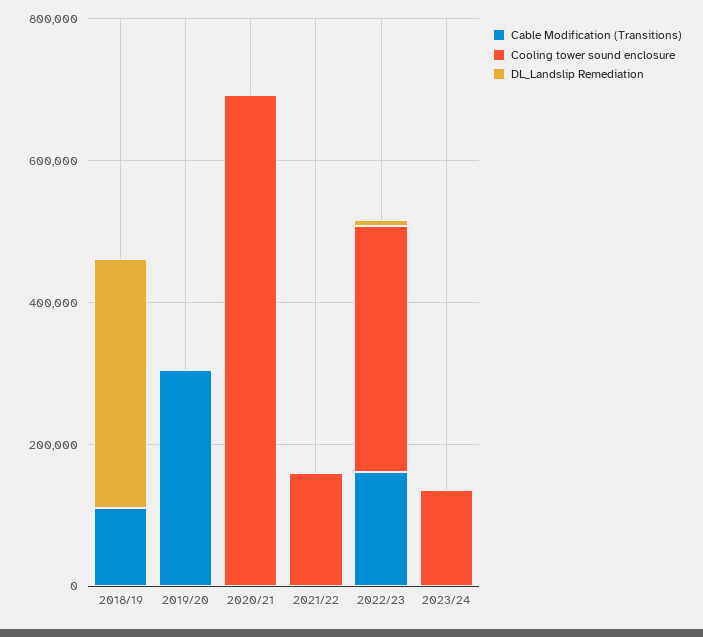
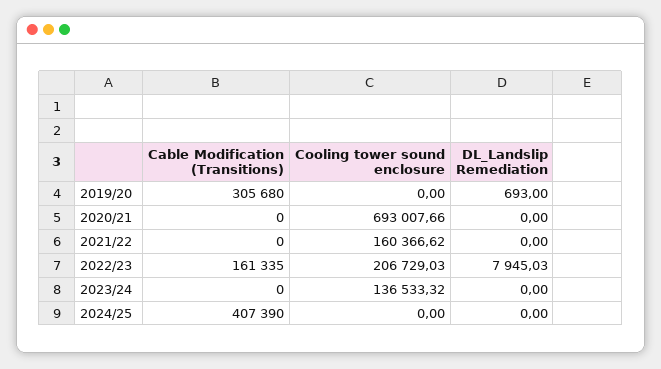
Cable Modification (Transitions), 2018/19: 100000 -> none
Cooling tower sound enclosure, 2018/19: 0 -> none
DL_Landslip Remediation, 2018/19: 350000 -> none
Cooling tower sound enclosure, 2022/23: 350000 -> 206729.03
Cable Modification (Transitions), 2024/25: none -> 407390
Cooling tower sound enclosure, 2024/25: none -> 0
DL_Landslip Remediation, 2024/25: none -> 0

